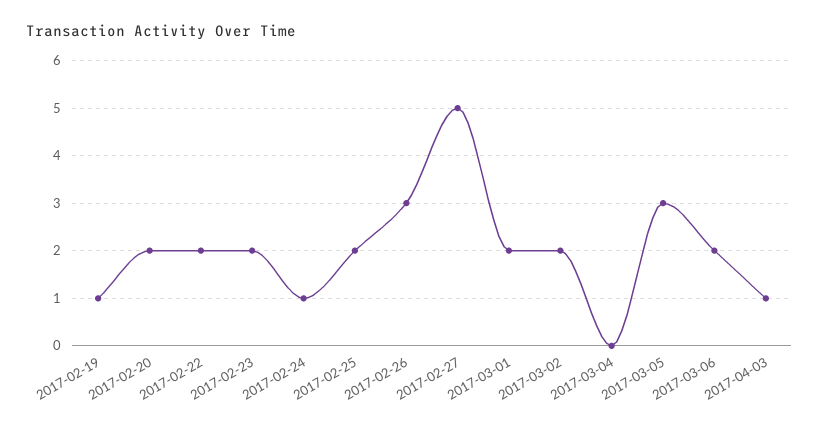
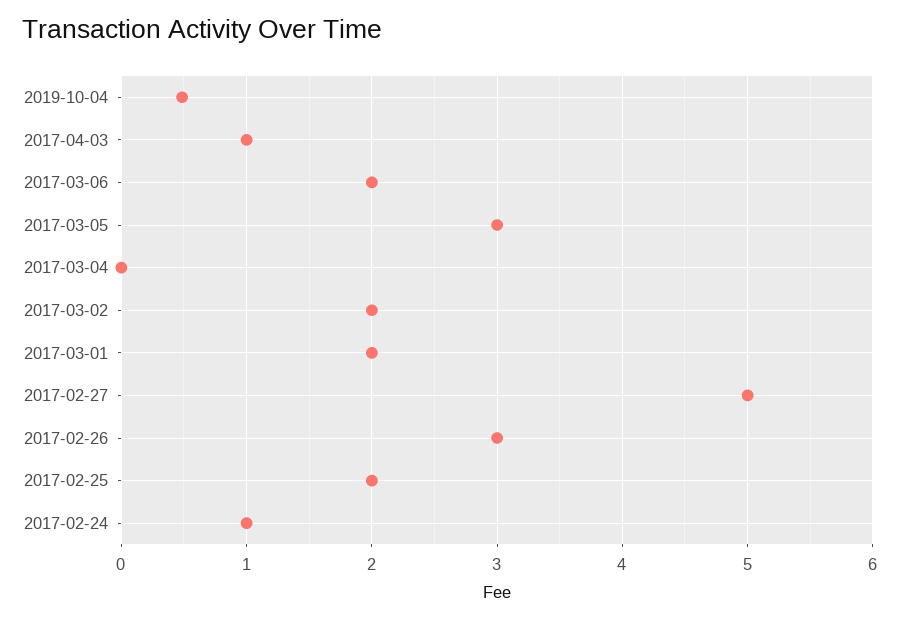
2017-02-19: 1 -> none
2017-02-20: 2 -> none
2017-02-22: 2 -> none
2017-02-23: 2 -> none
2019-10-04: none -> 0.5

